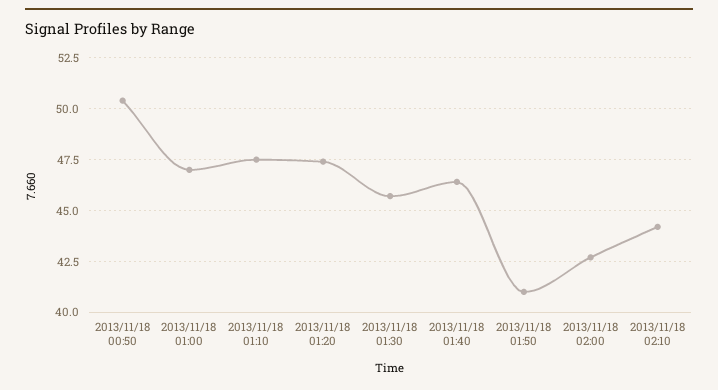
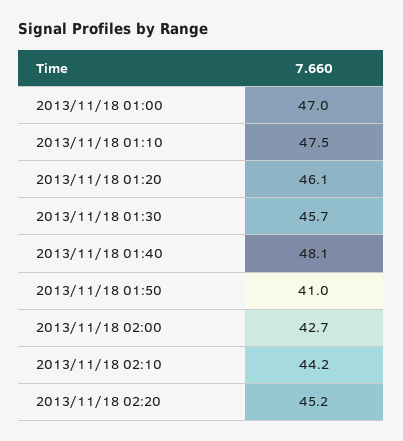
2013/11/18 00:50: 50.5 -> none
2013/11/18 01:20: 47.5 -> 46.1
2013/11/18 01:40: 46.5 -> 48.1
2013/11/18 02:20: none -> 45.2

